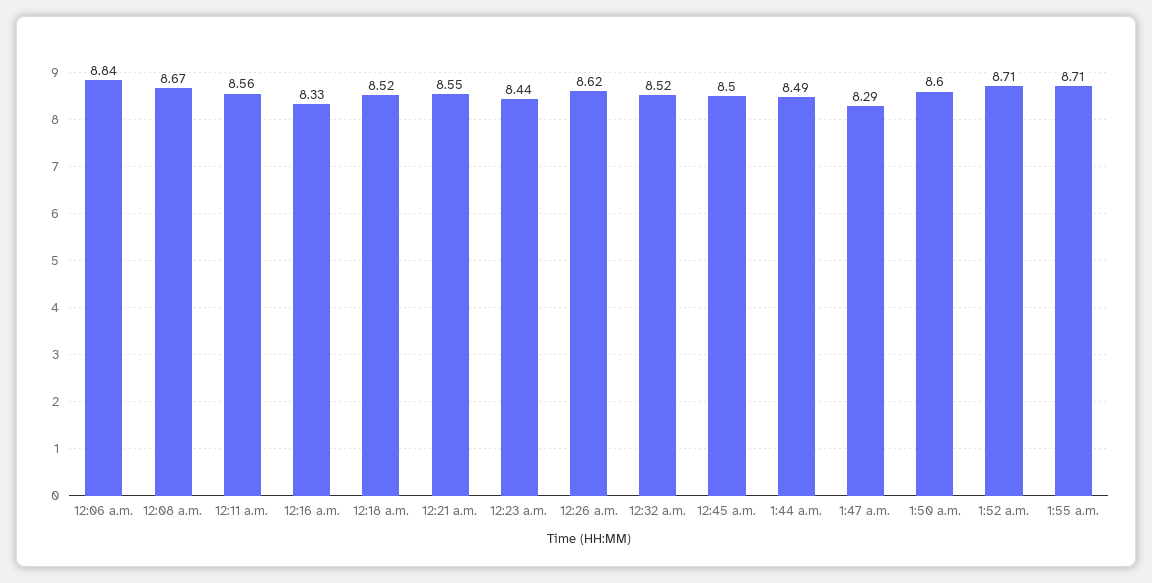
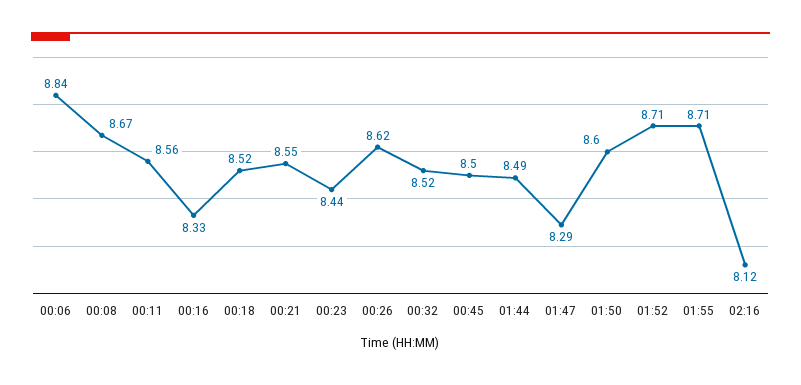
02:16: none -> 8.12

